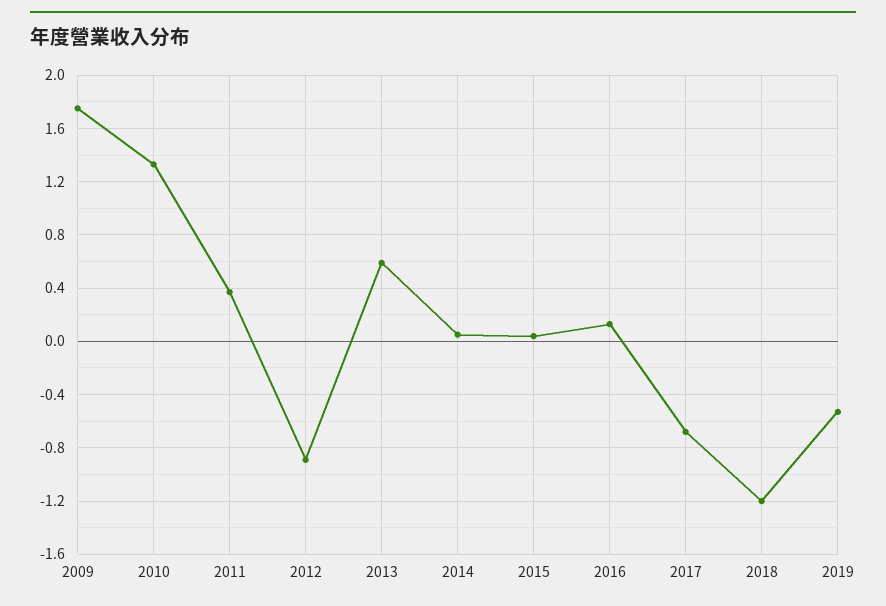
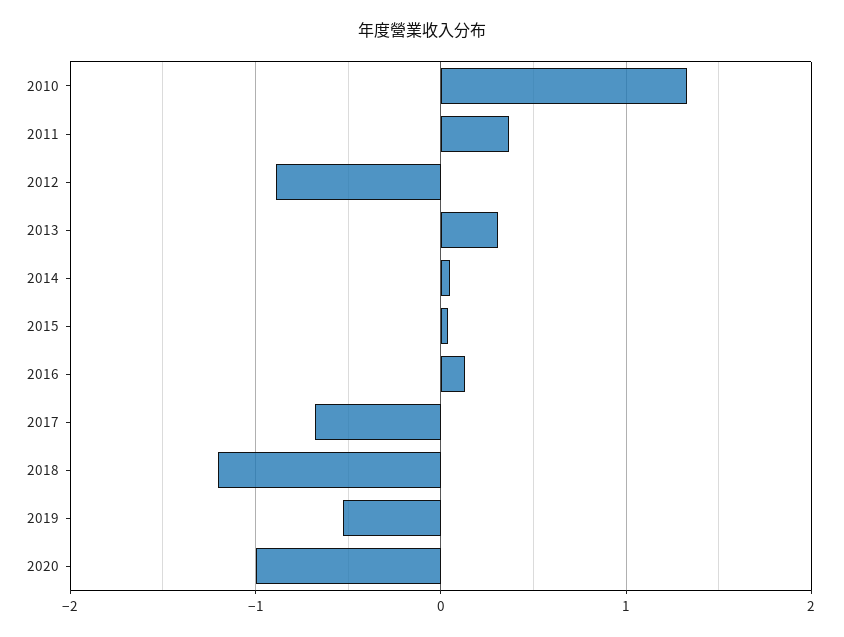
2009: 1.75 -> none
2013: 0.6 -> 0.3
2020: none -> -1

